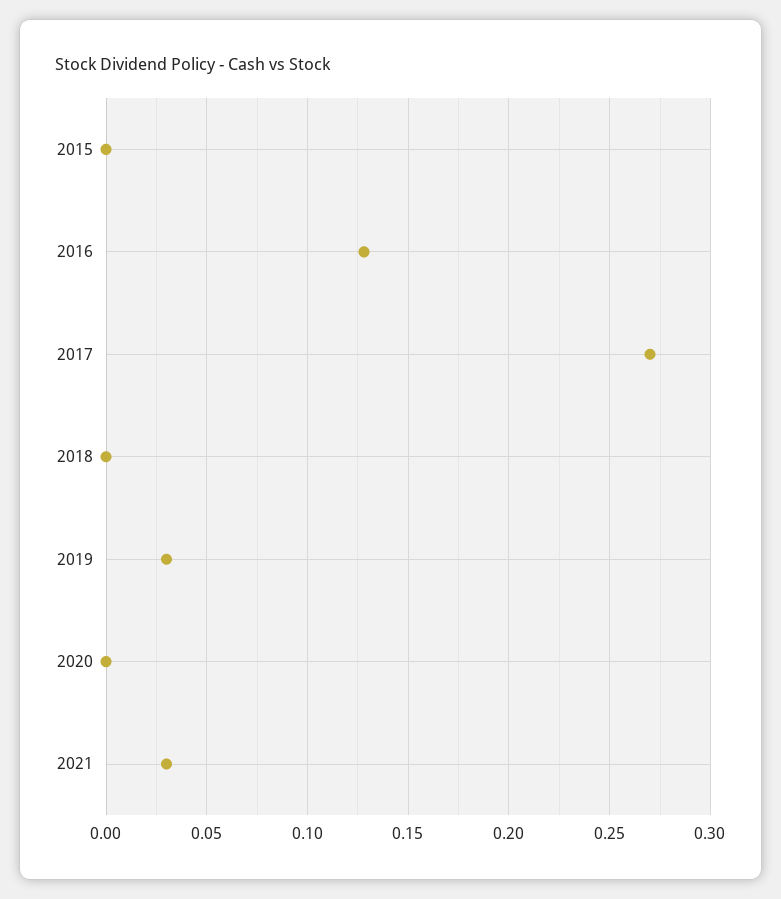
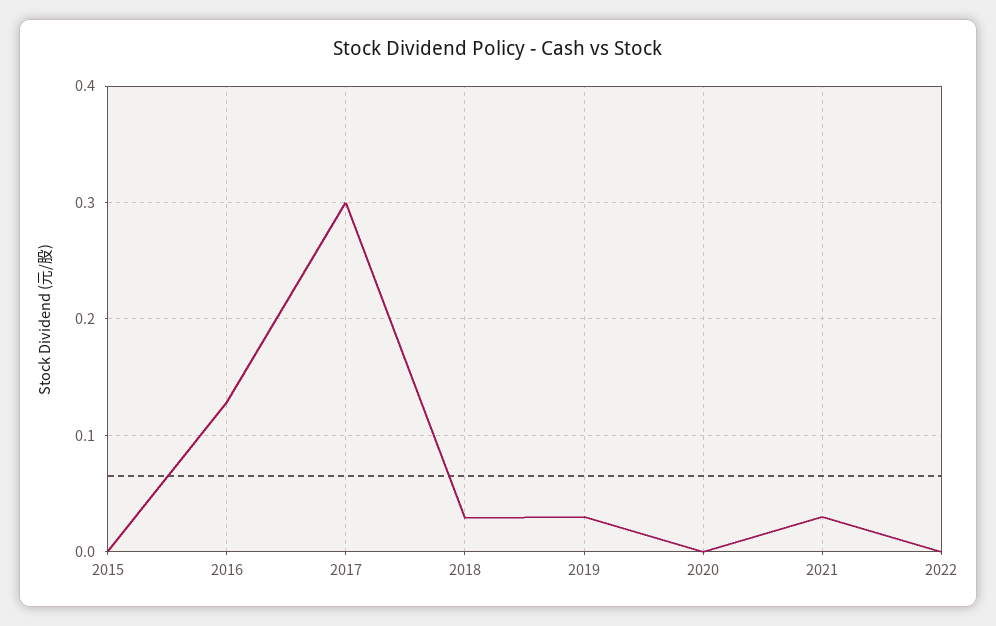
2017: 0.27 -> 0.3
2018: 0 -> 0.03
2022: none -> 0

